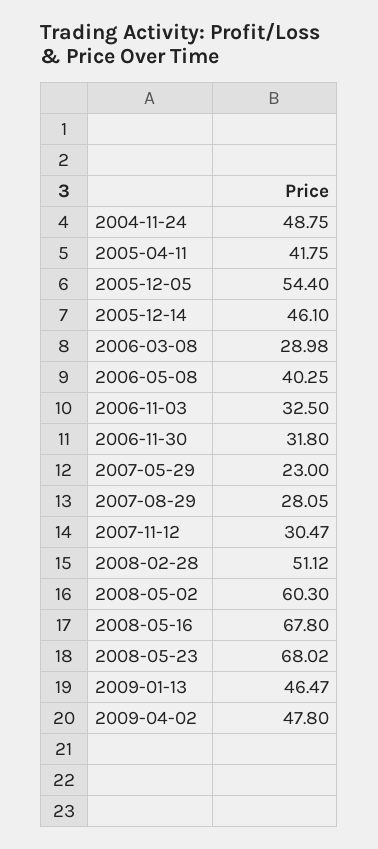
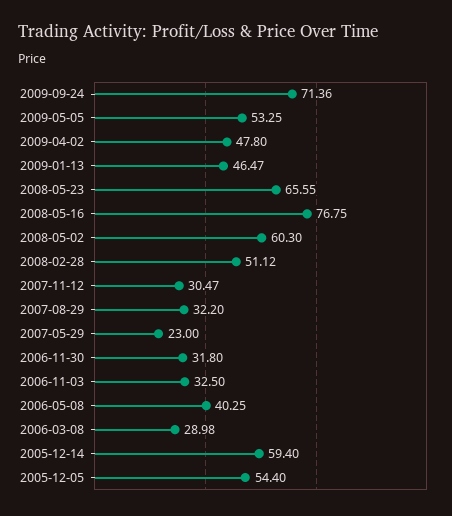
2004-11-24: 48.75 -> none
2005-04-11: 41.75 -> none
2005-12-14: 46.1 -> 59.4
2007-08-29: 28.05 -> 32.2
2008-05-16: 67.8 -> 76.75
2008-05-23: 68.02 -> 65.55
2009-09-24: none -> 71.36
2009-05-05: none -> 53.25

